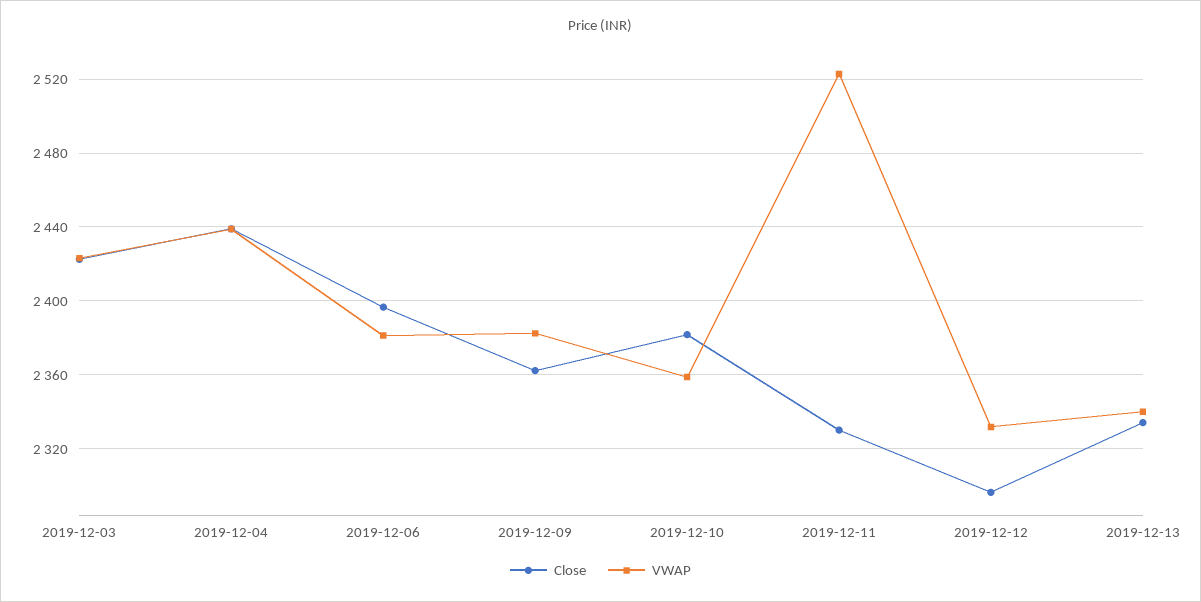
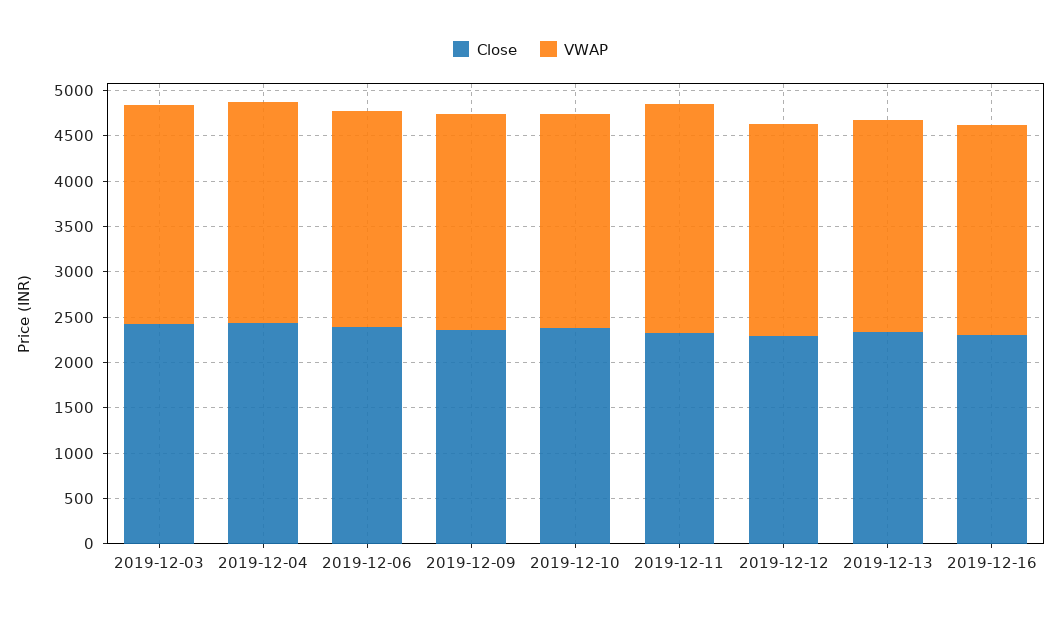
Close, 2019-12-16: none -> 2300
VWAP, 2019-12-16: none -> 2300

